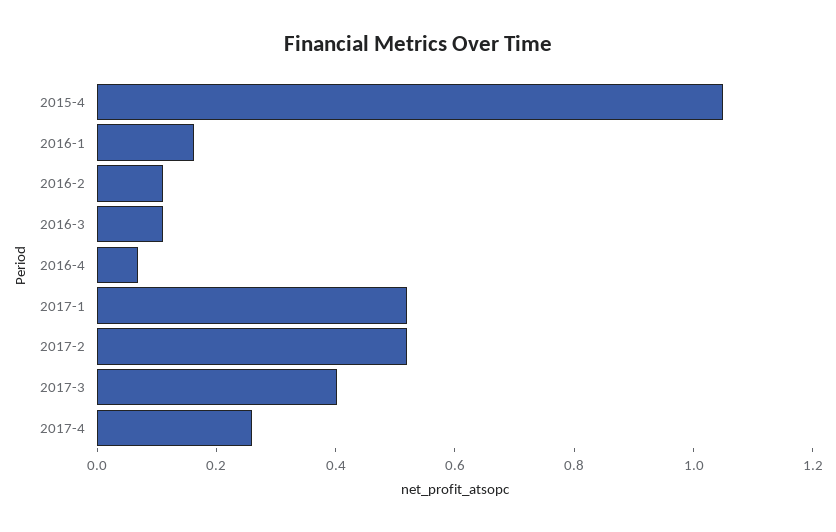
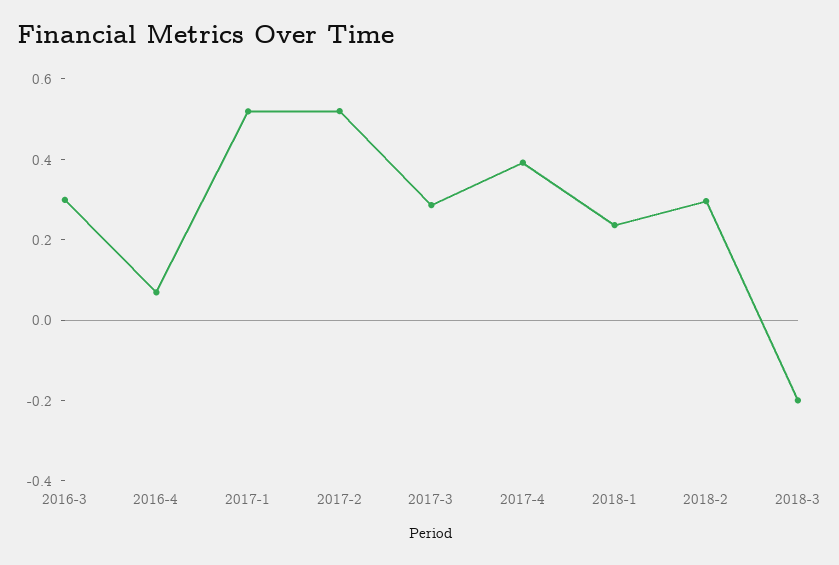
2015-4: 1.05 -> none
2016-1: 0.15 -> none
2016-2: 0.1 -> none
2016-3: 0.1 -> 0.3
2017-3: 0.4 -> 0.3
2017-4: 0.25 -> 0.4
2018-1: none -> 0.25
2018-2: none -> 0.3
2018-3: none -> -0.2

